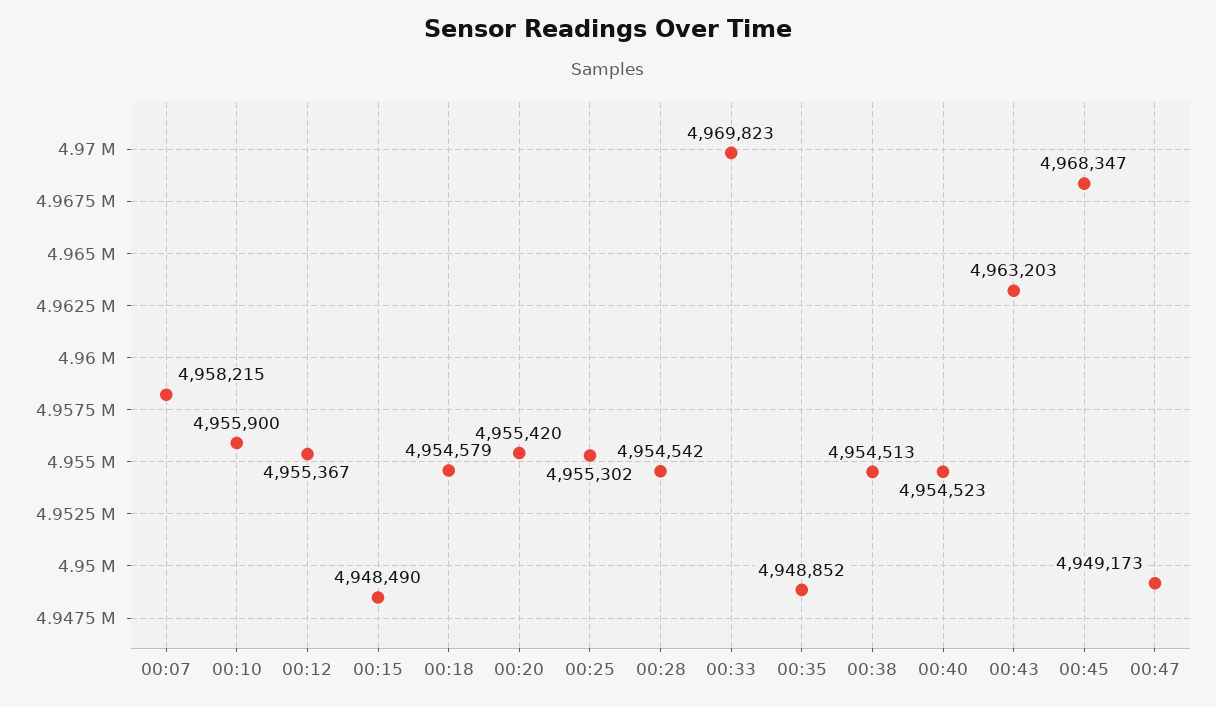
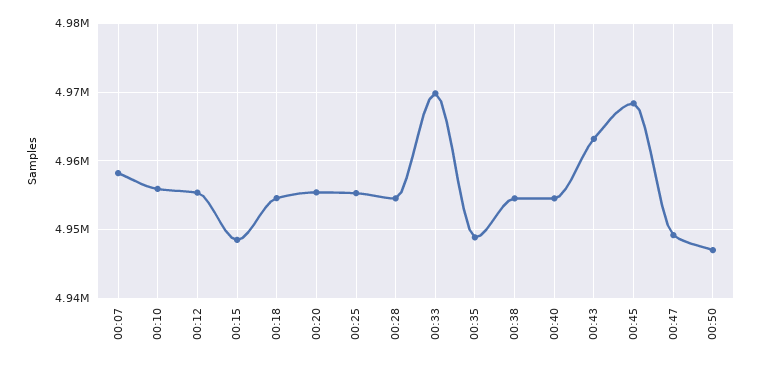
00:50: none -> 4947000

